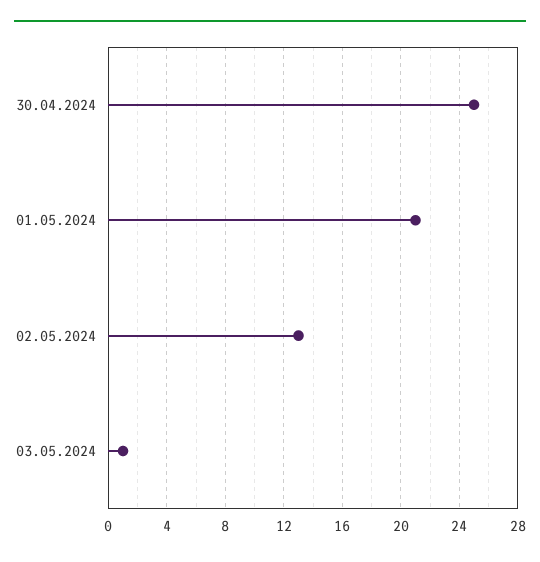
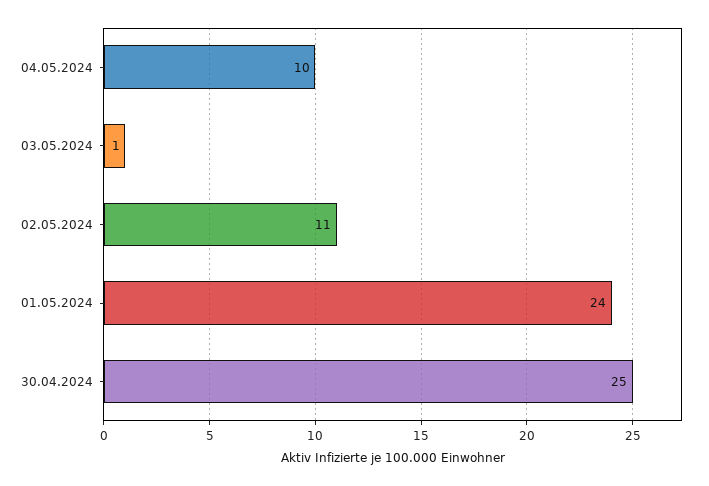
01.05.2024: 21 -> 24
02.05.2024: 13 -> 11
04.05.2024: none -> 10

